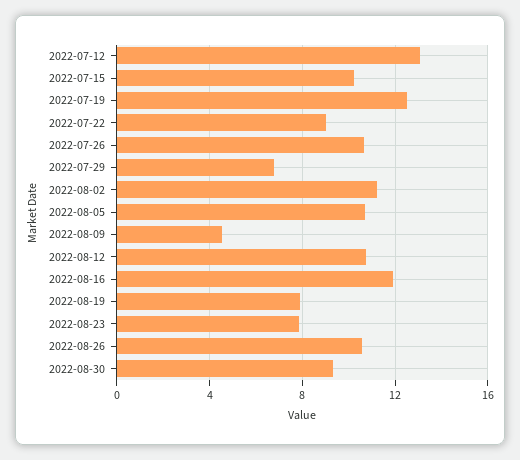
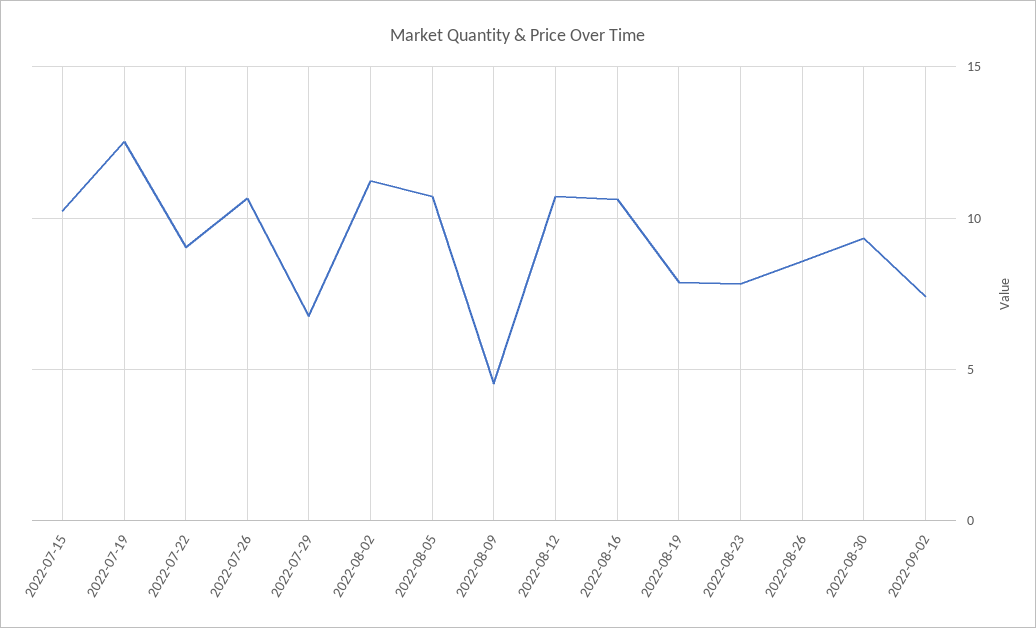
2022-07-12: 13 -> none
2022-08-16: 12 -> 10.5
2022-08-26: 10.5 -> 8.5
2022-09-02: none -> 7.5

